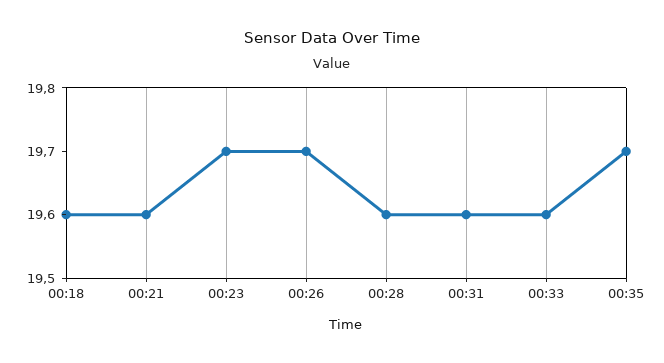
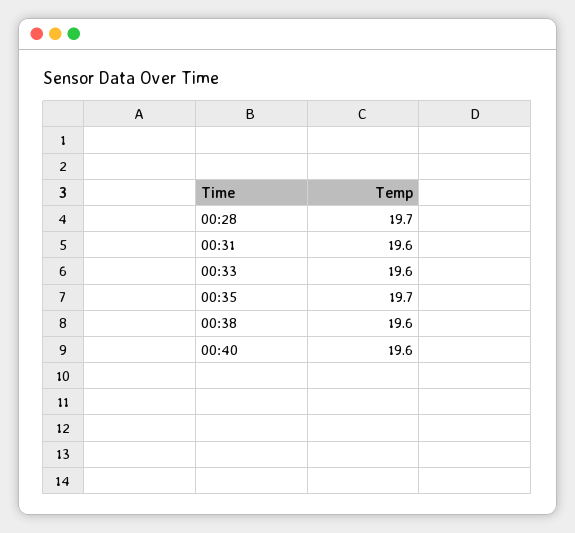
00:18: 19.6 -> none
00:21: 19.6 -> none
00:23: 19.7 -> none
00:26: 19.7 -> none
00:28: 19.6 -> 19.7
00:38: none -> 19.6
00:40: none -> 19.6

